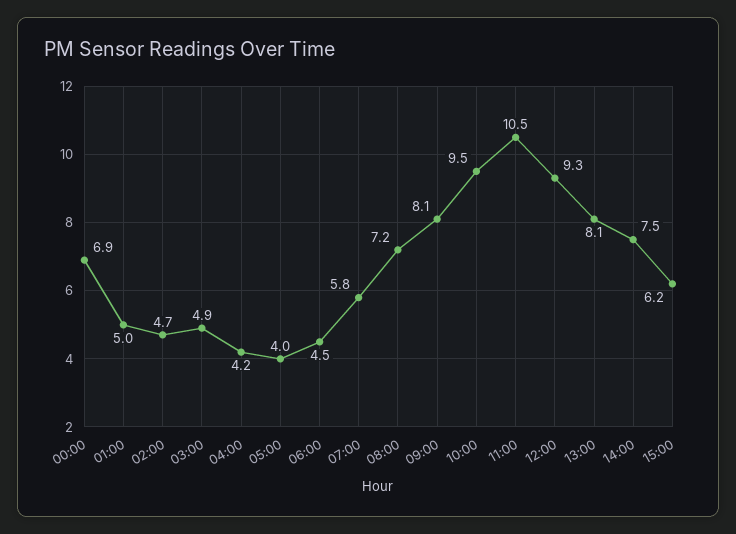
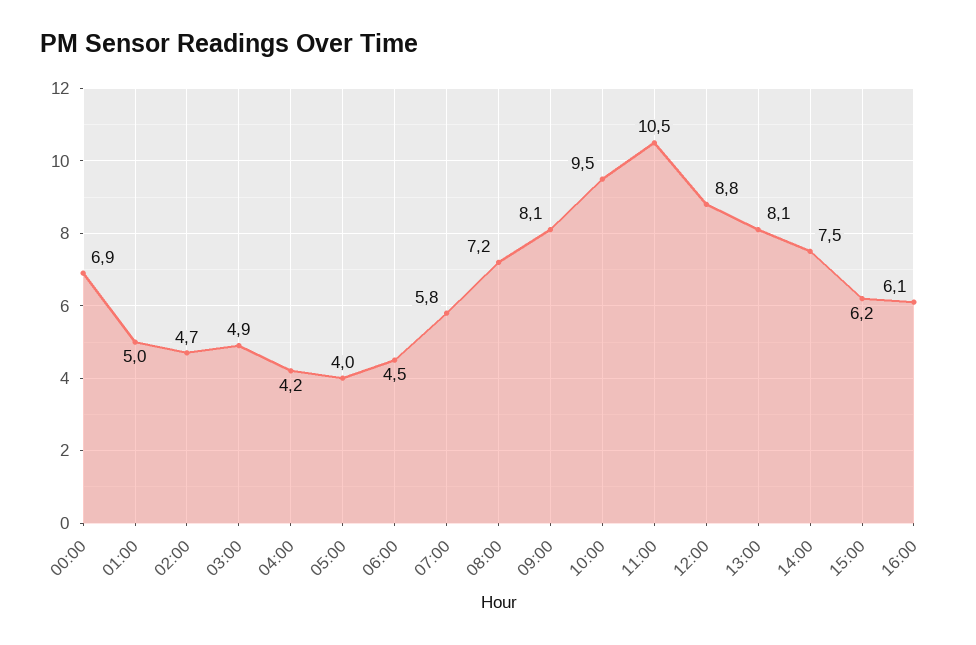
12:00: 9.3 -> 8.8
16:00: none -> 6.1

